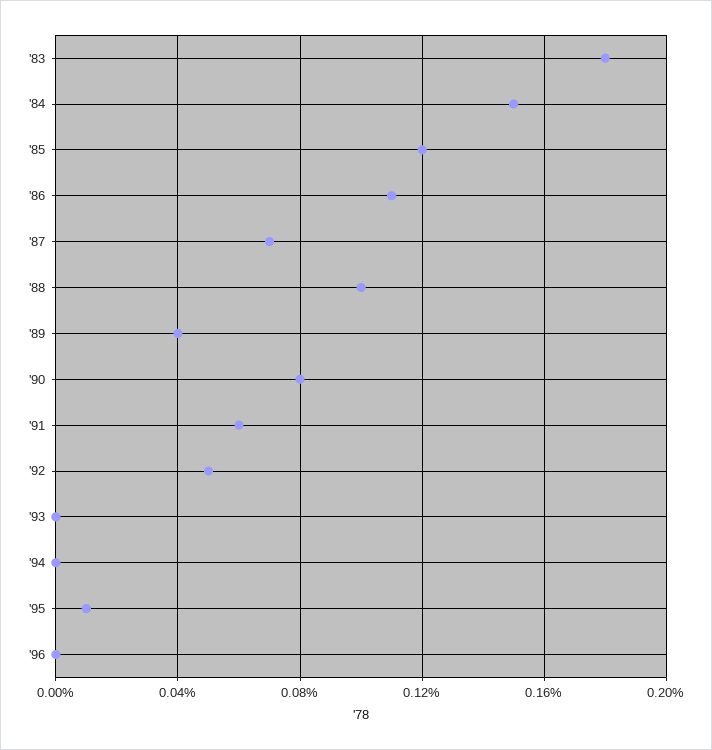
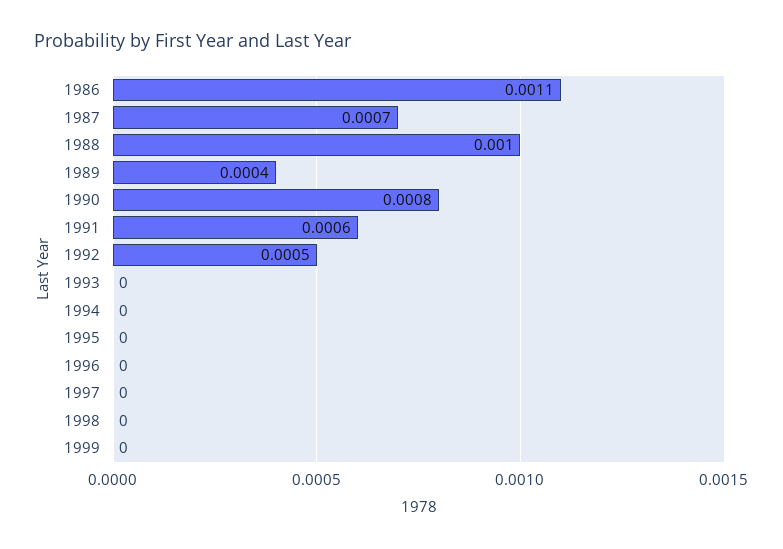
'83: 0.0018 -> none
'84: 0.0015 -> none
'85: 0.0012 -> none
'95: 0.0001 -> 0
1997: none -> 0
1998: none -> 0
1999: none -> 0

